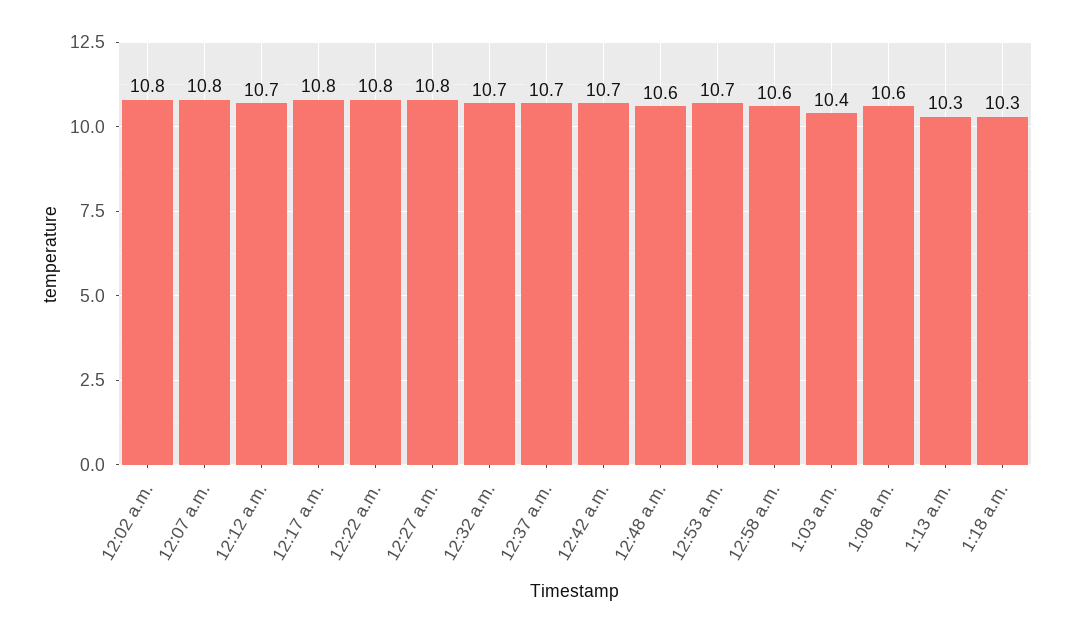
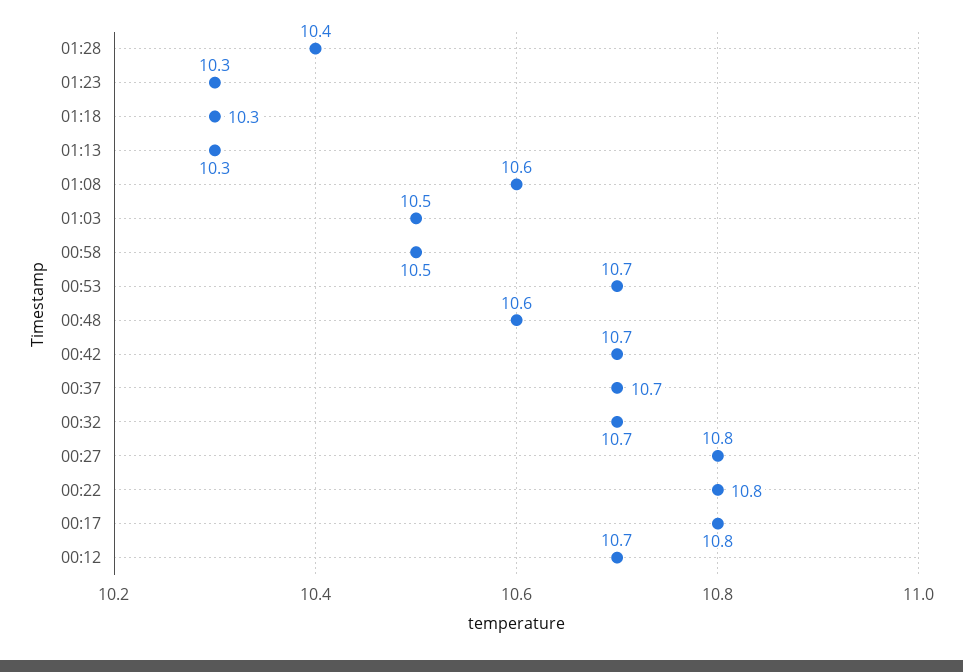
12:02 a.m.: 10.8 -> none
12:07 a.m.: 10.8 -> none
12:58 a.m.: 10.6 -> 10.5
1:03 a.m.: 10.4 -> 10.5
01:28: none -> 10.4
01:23: none -> 10.3

